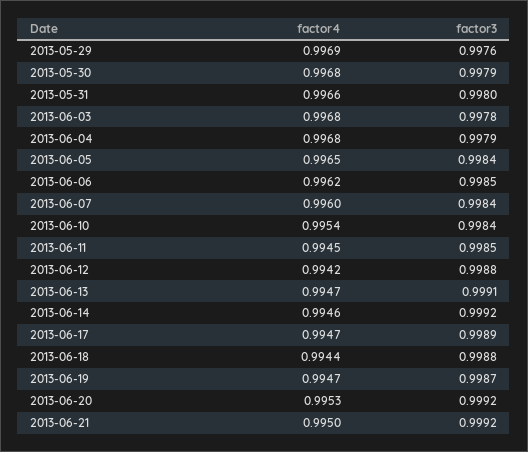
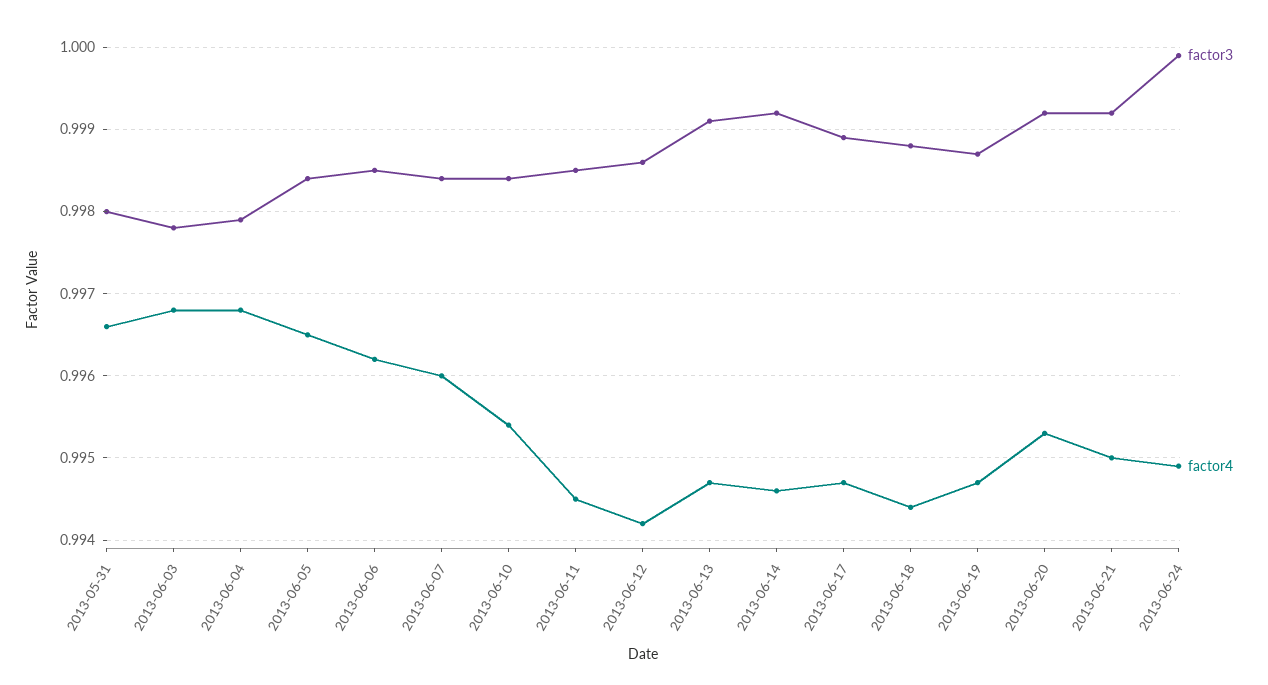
factor4, 2013-05-29: 0.9969 -> none
factor3, 2013-05-29: 0.9976 -> none
factor4, 2013-05-30: 0.9968 -> none
factor3, 2013-05-30: 0.9979 -> none
factor3, 2013-06-12: 0.9988 -> 0.9986
factor3, 2013-06-24: none -> 0.9999
factor4, 2013-06-24: none -> 0.9949

